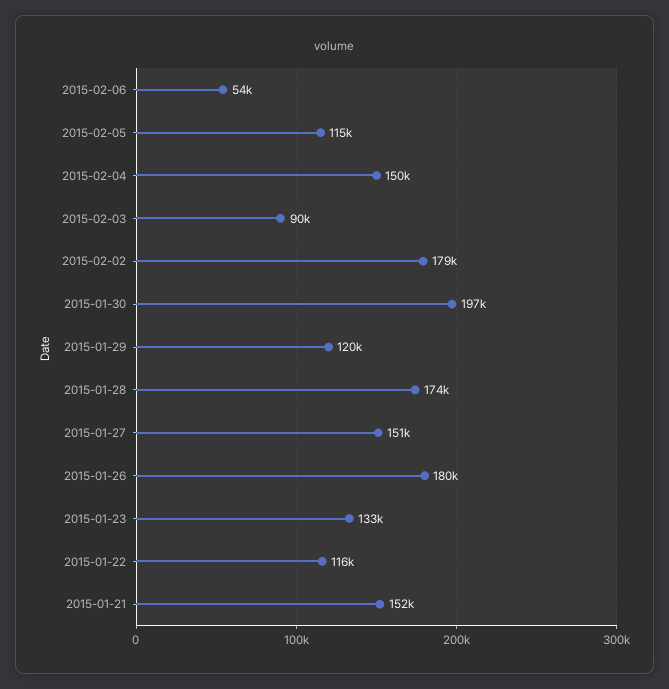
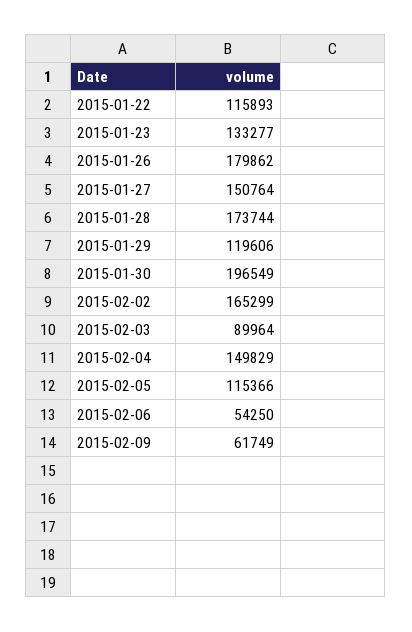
2015-02-02: 179000 -> 165299
2015-01-21: 152000 -> none
2015-02-09: none -> 61749

